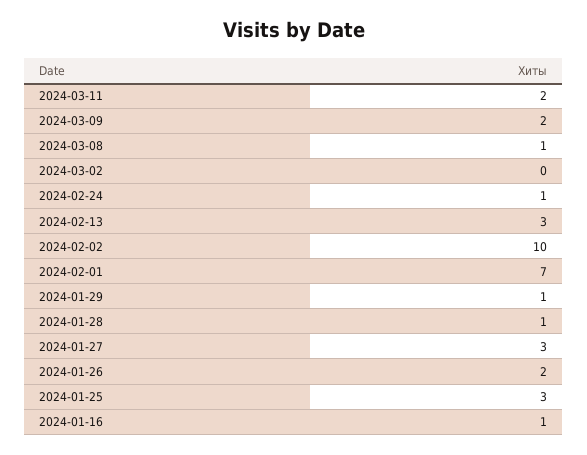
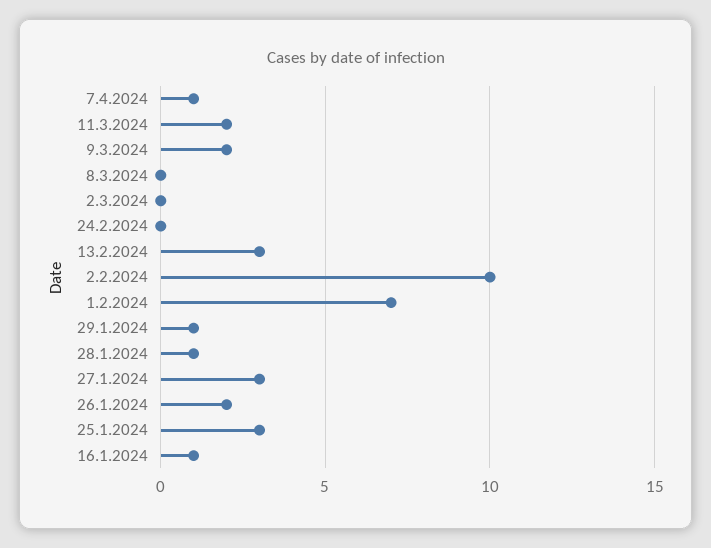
2024-03-08: 1 -> 0
2024-02-24: 1 -> 0
7.4.2024: none -> 1

